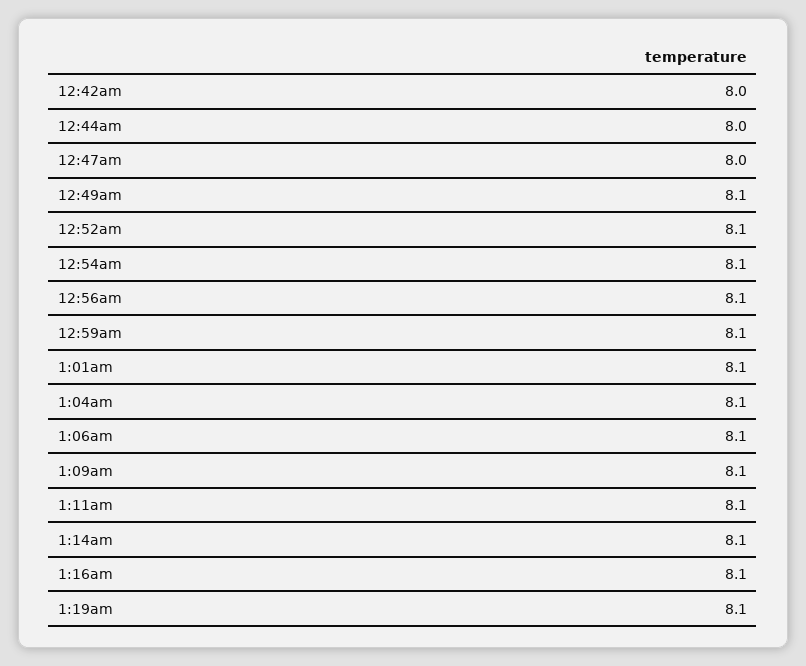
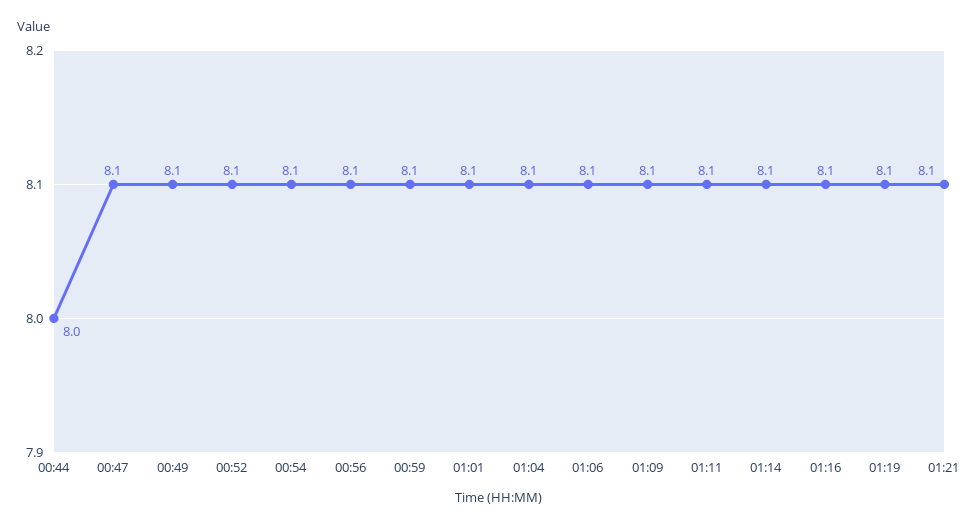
12:42am: 8 -> none
12:47am: 8 -> 8.1
01:21: none -> 8.1

